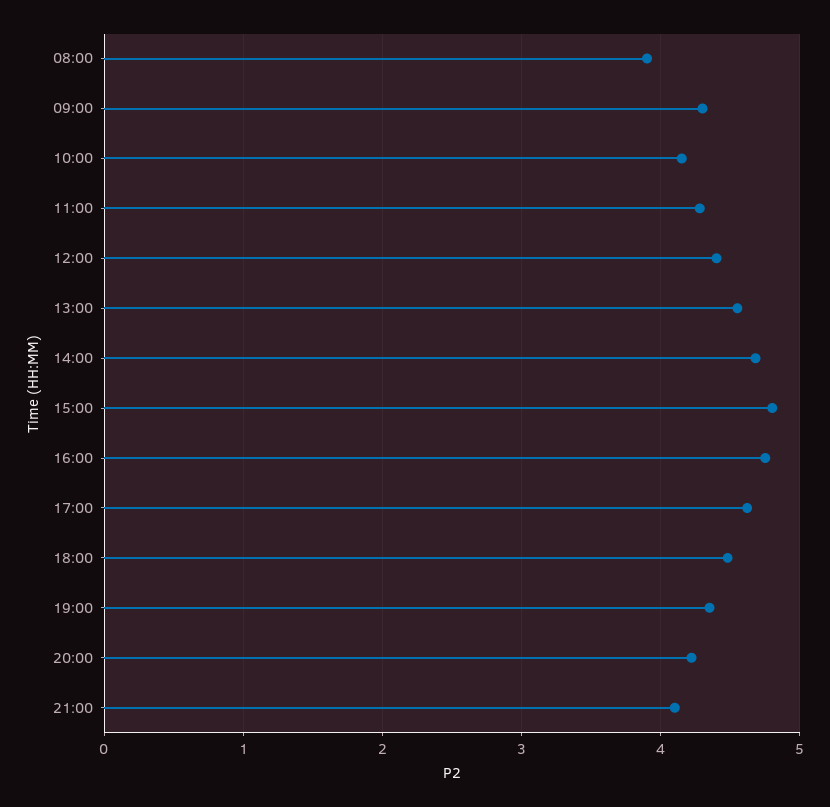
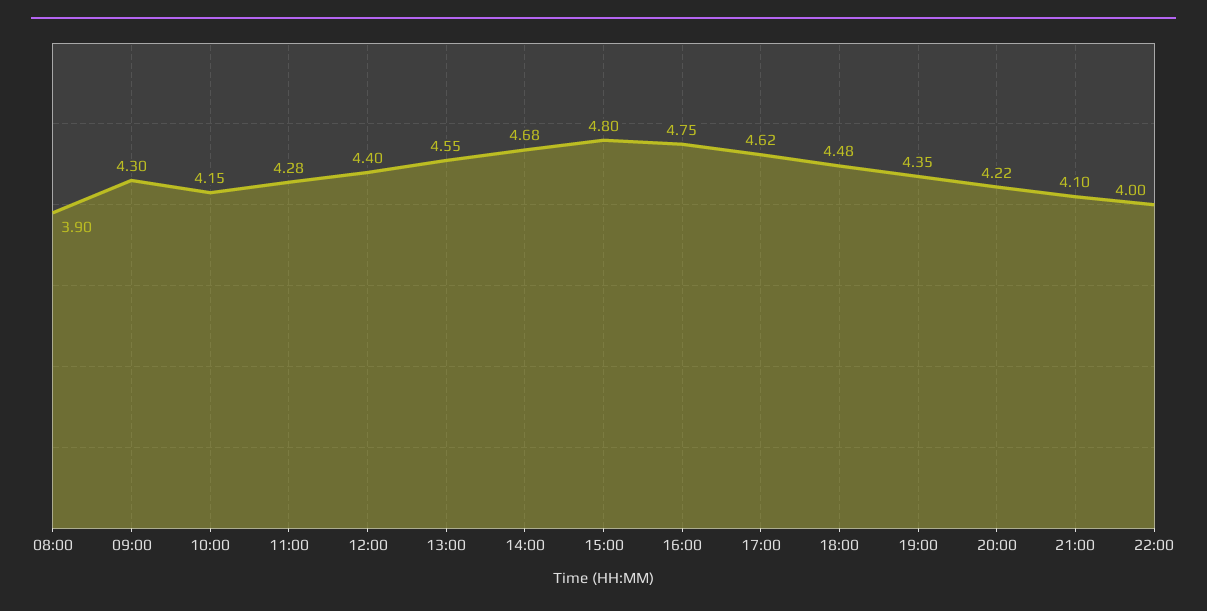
22:00: none -> 4

